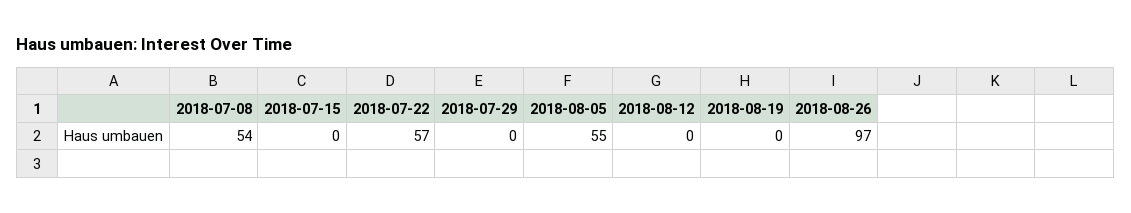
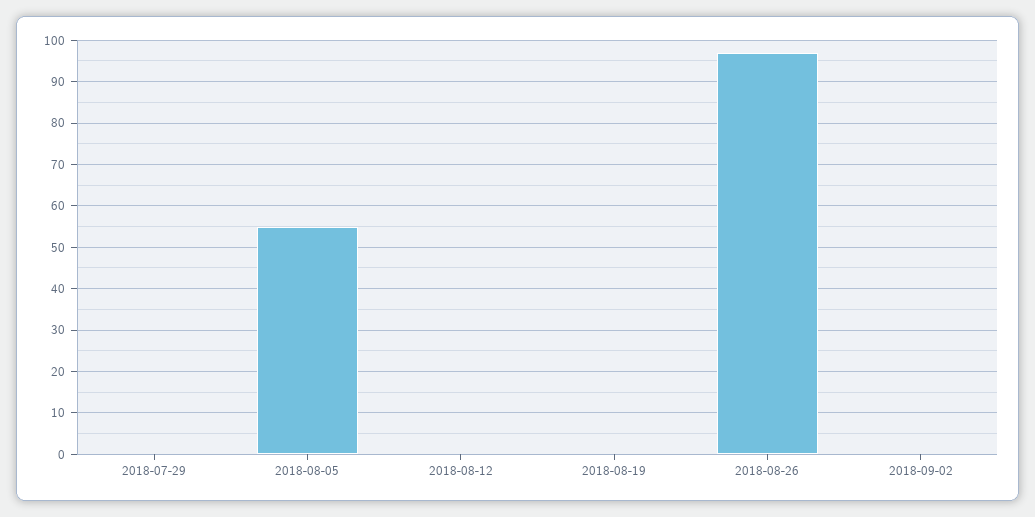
2018-07-08: 54 -> none
2018-07-15: 0 -> none
2018-07-22: 57 -> none
2018-09-02: none -> 0

